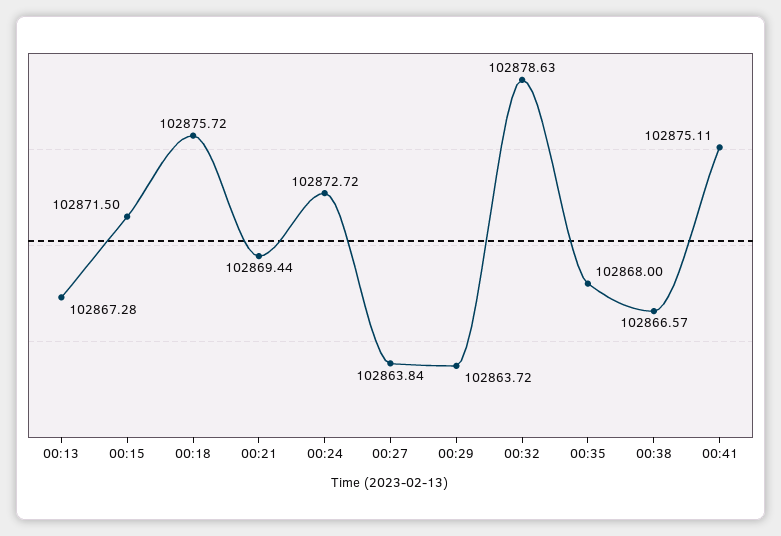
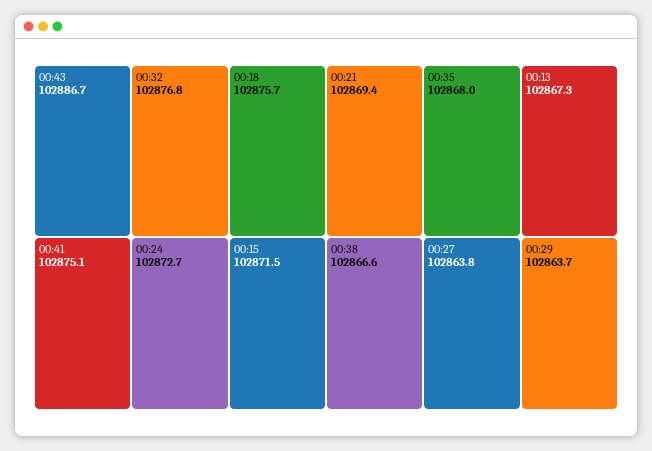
00:32: 102878.63 -> 102876.8
00:43: none -> 102886.7

